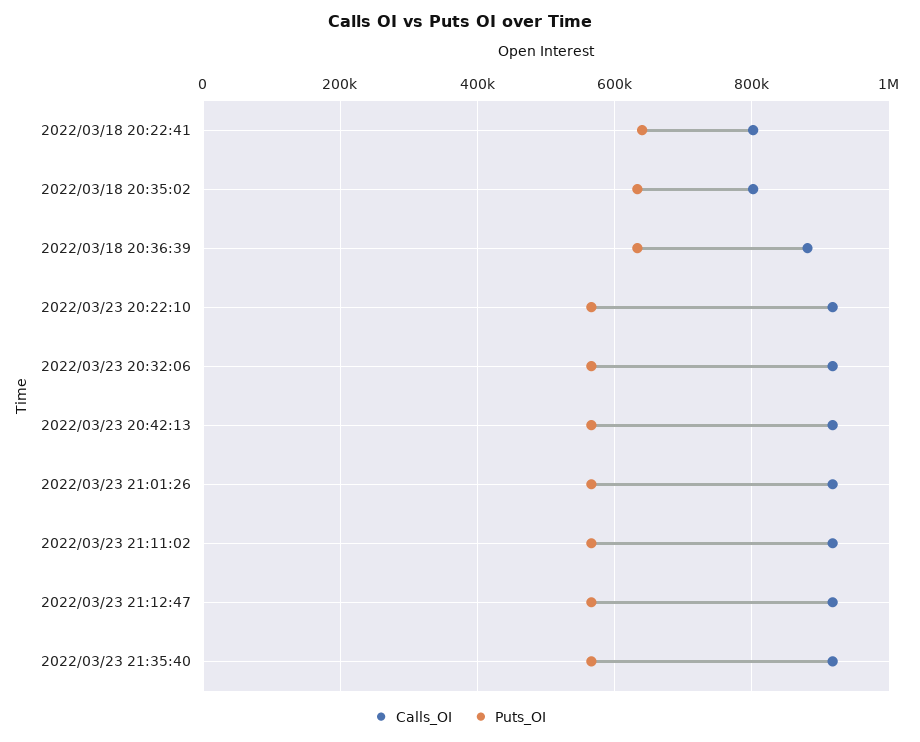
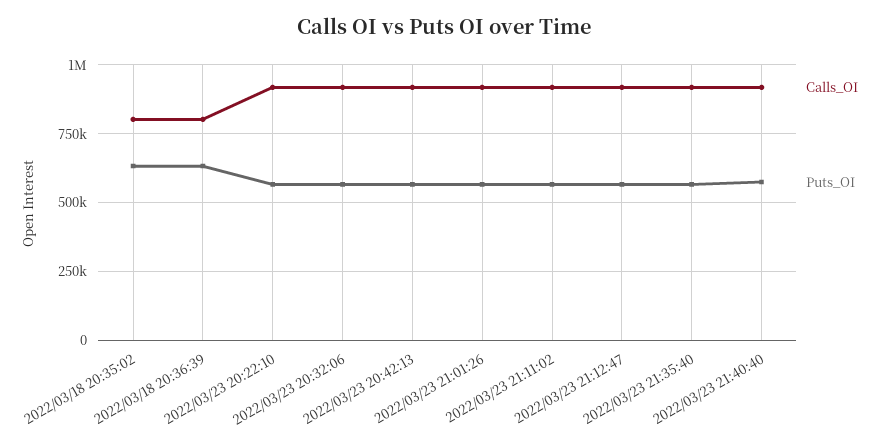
Calls_OI, 2022/03/18 20:22:41: 800000 -> none
Puts_OI, 2022/03/18 20:22:41: 640000 -> none
Calls_OI, 2022/03/18 20:36:39: 880000 -> 800000
Calls_OI, 2022/03/23 21:40:40: none -> 925000
Puts_OI, 2022/03/23 21:40:40: none -> 575000

